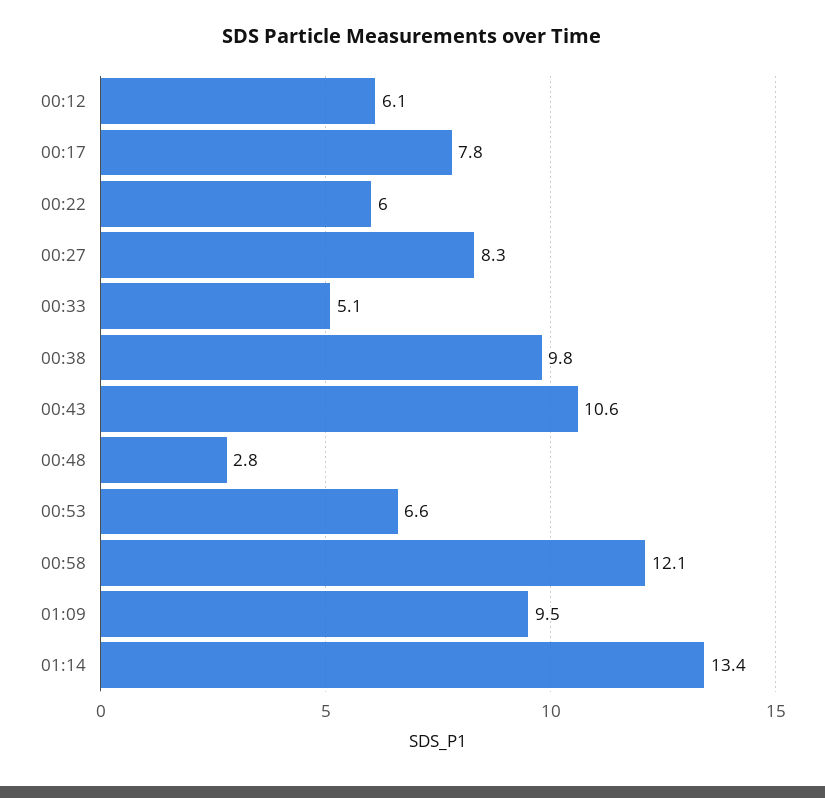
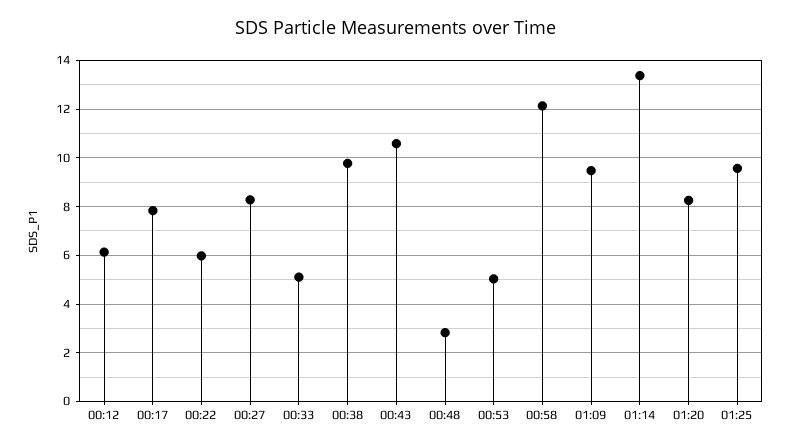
00:53: 6.6 -> 5
01:20: none -> 8.25
01:25: none -> 9.5

